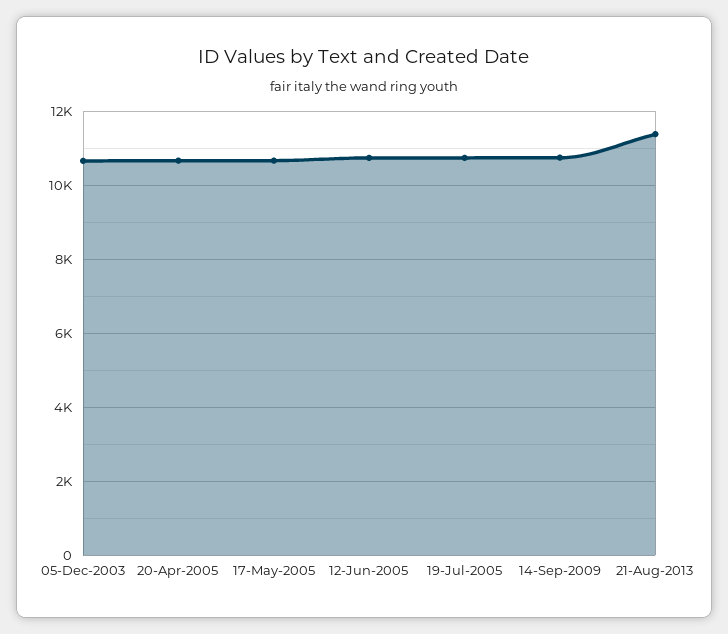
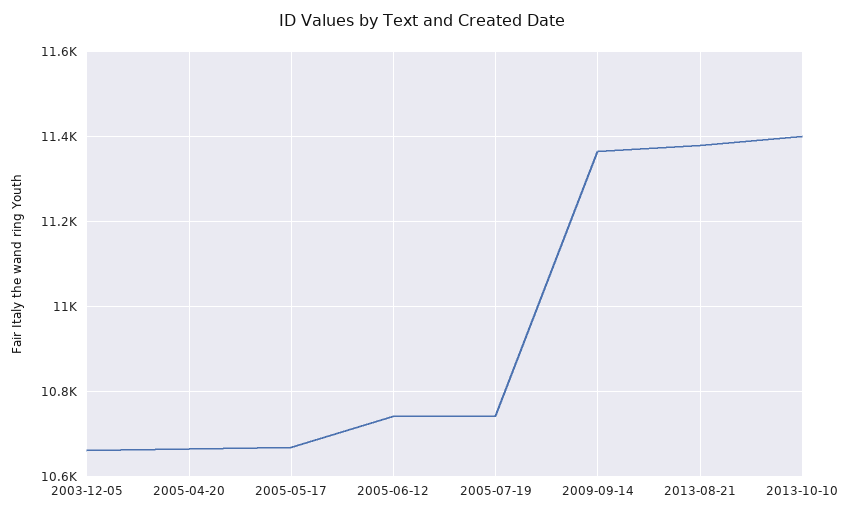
14-Sep-2009: 10800 -> 11360
2013-10-10: none -> 11400

